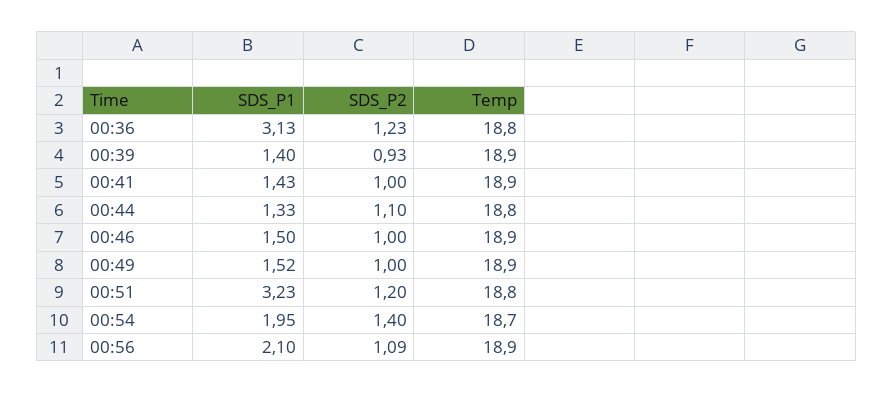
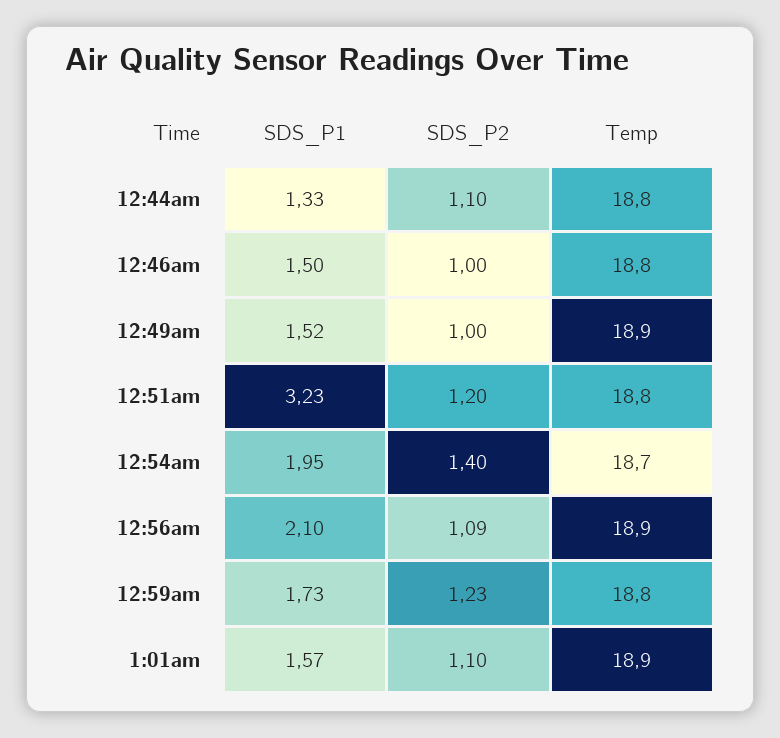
SDS_P1, 00:36: 3.13 -> none
SDS_P2, 00:36: 1.23 -> none
Temp, 00:36: 18.8 -> none
SDS_P1, 00:39: 1.4 -> none
SDS_P2, 00:39: 0.93 -> none
Temp, 00:39: 18.9 -> none
SDS_P1, 00:41: 1.43 -> none
SDS_P2, 00:41: 1 -> none
Temp, 00:41: 18.9 -> none
Temp, 00:46: 18.9 -> 18.8
SDS_P1, 12:59am: none -> 1.73
SDS_P2, 12:59am: none -> 1.23
Temp, 12:59am: none -> 18.8
SDS_P1, 1:01am: none -> 1.57
SDS_P2, 1:01am: none -> 1.1
Temp, 1:01am: none -> 18.9

